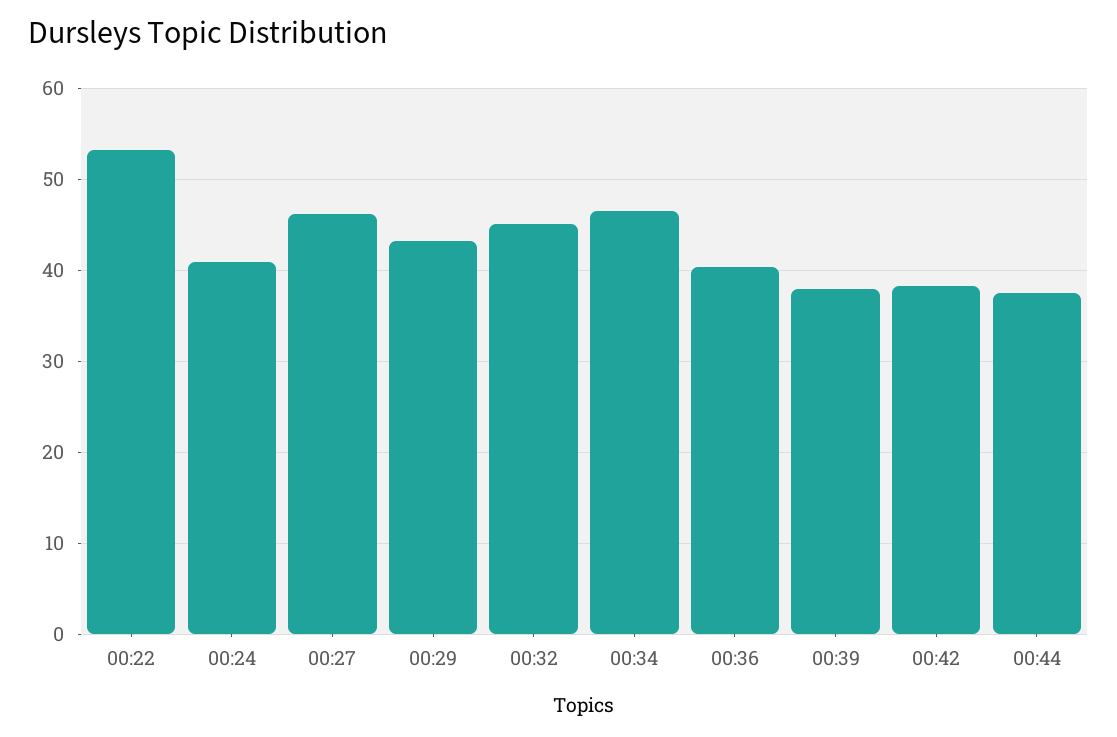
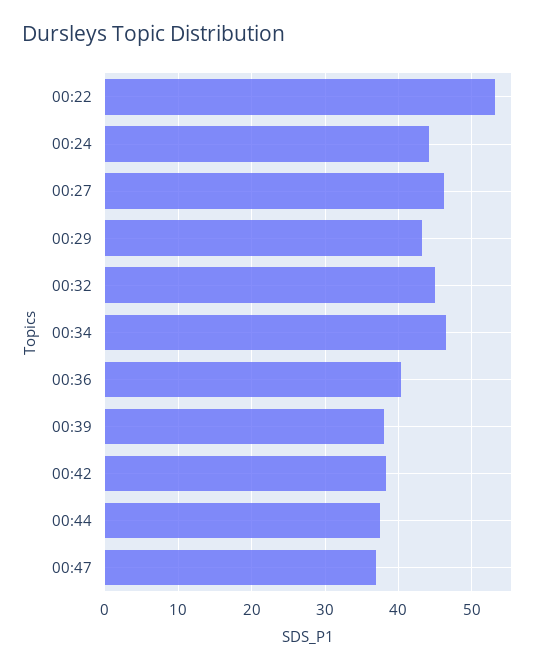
00:24: 41 -> 44
00:47: none -> 37

